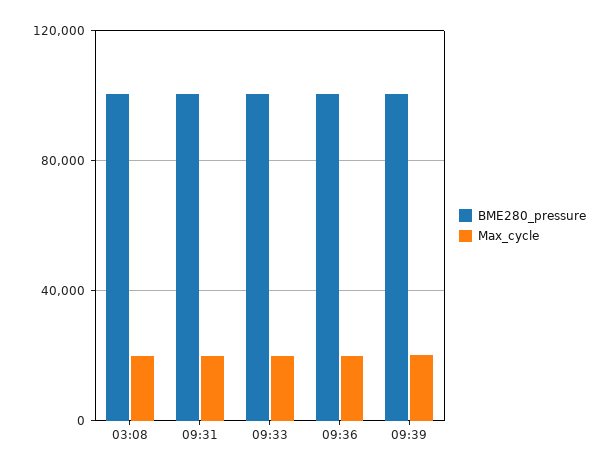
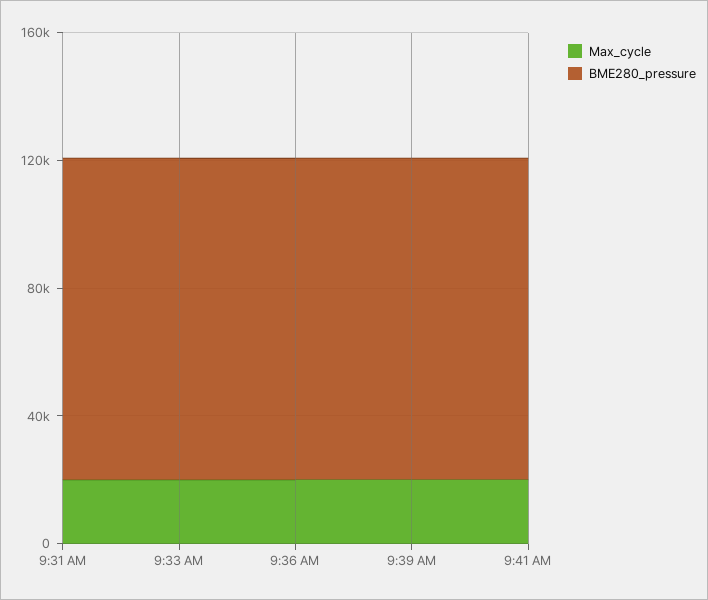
BME280_pressure, 03:08: 100000 -> none
Max_cycle, 03:08: 20000 -> none
Max_cycle, 9:41 AM: none -> 20000
BME280_pressure, 9:41 AM: none -> 100000

